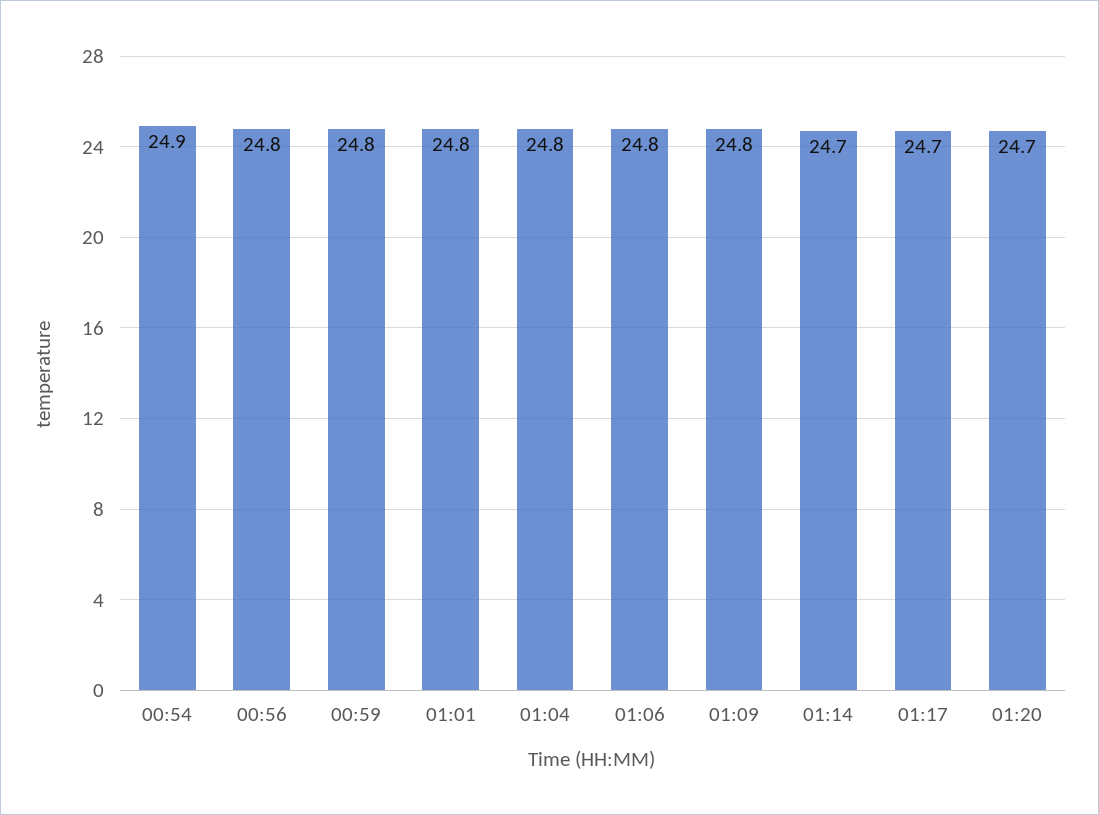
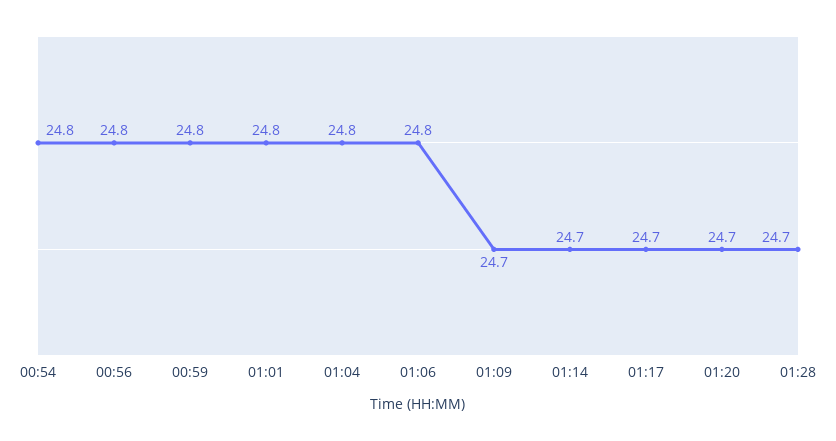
00:54: 24.9 -> 24.8
01:09: 24.8 -> 24.7
01:28: none -> 24.7

